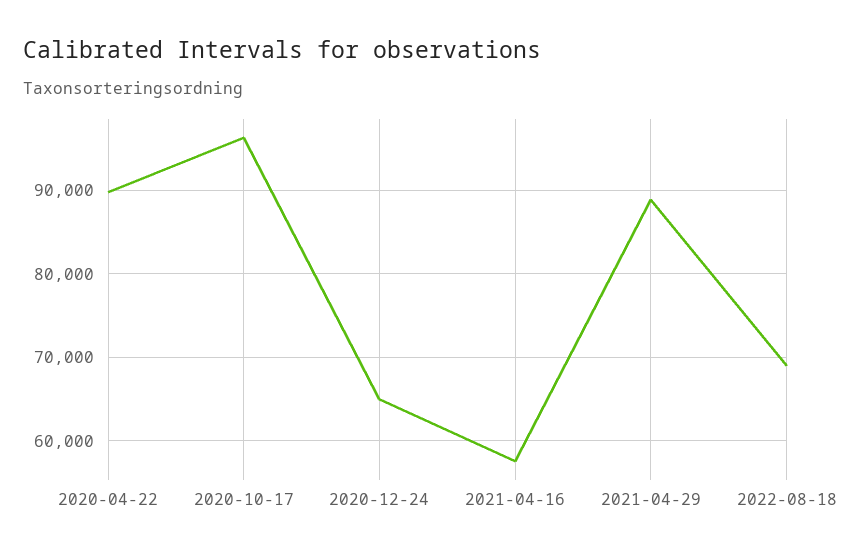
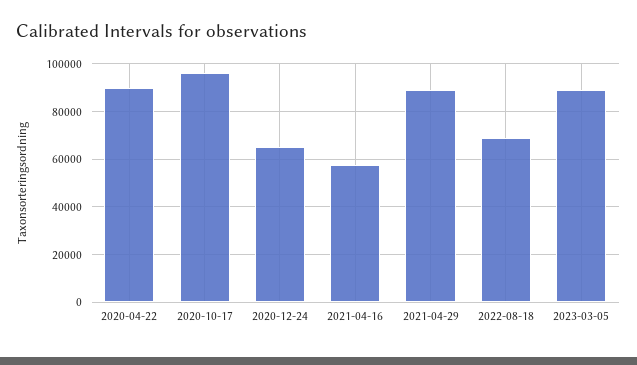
2023-03-05: none -> 90000

